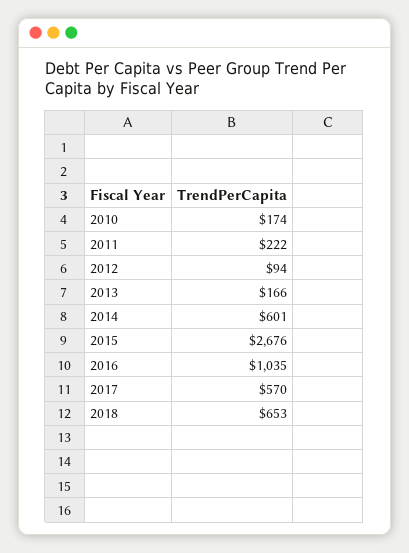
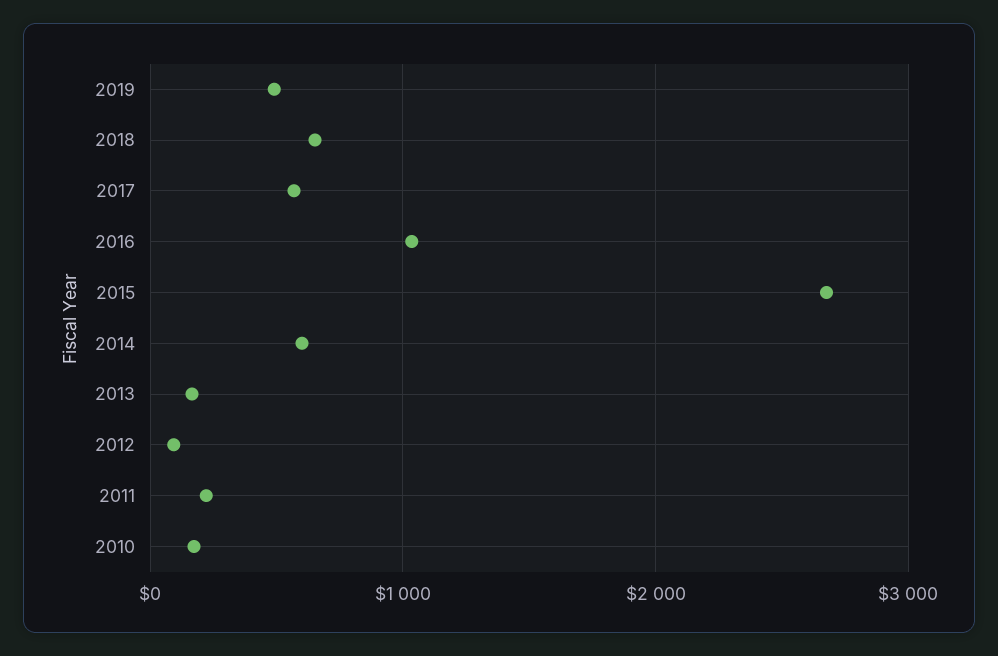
2019: none -> 500

